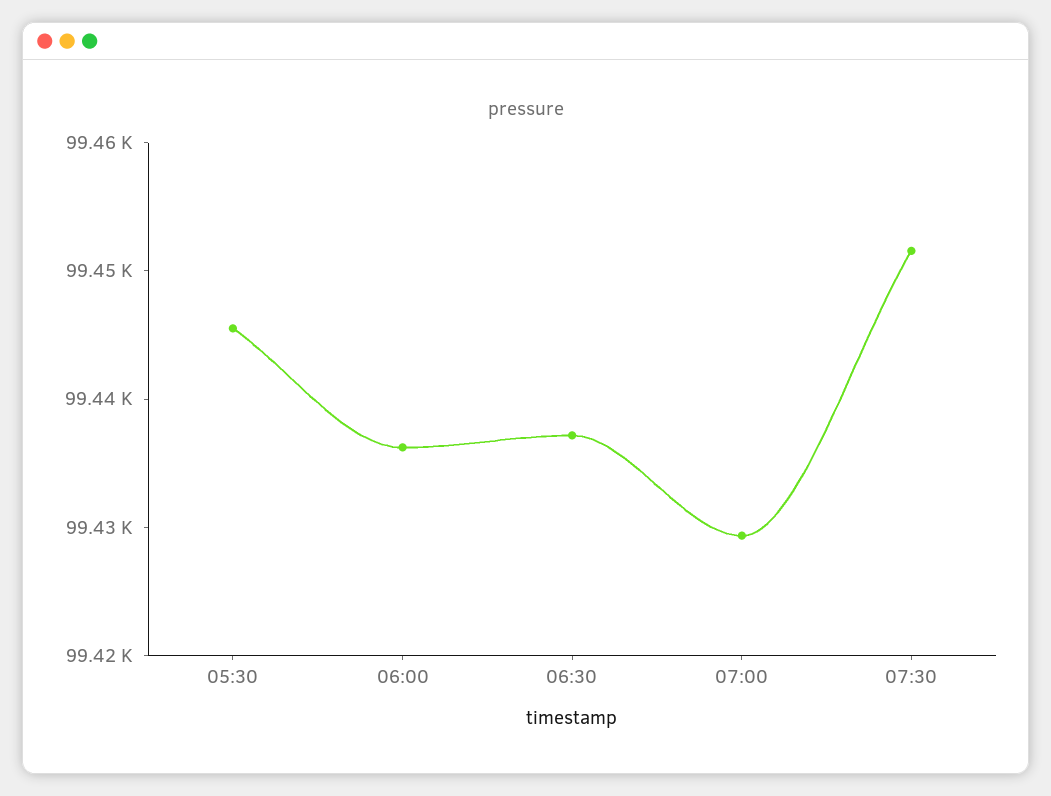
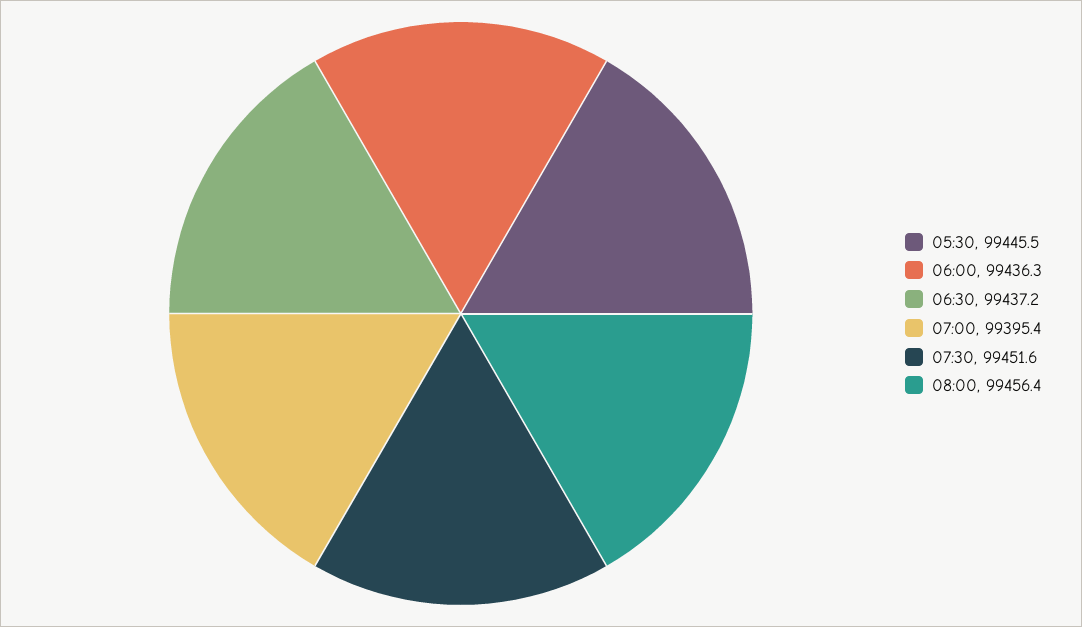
07:00: 99430 -> 99395.4
08:00: none -> 99456.4

